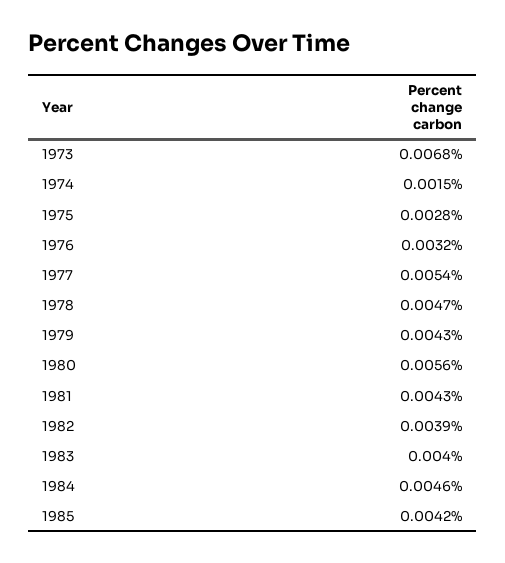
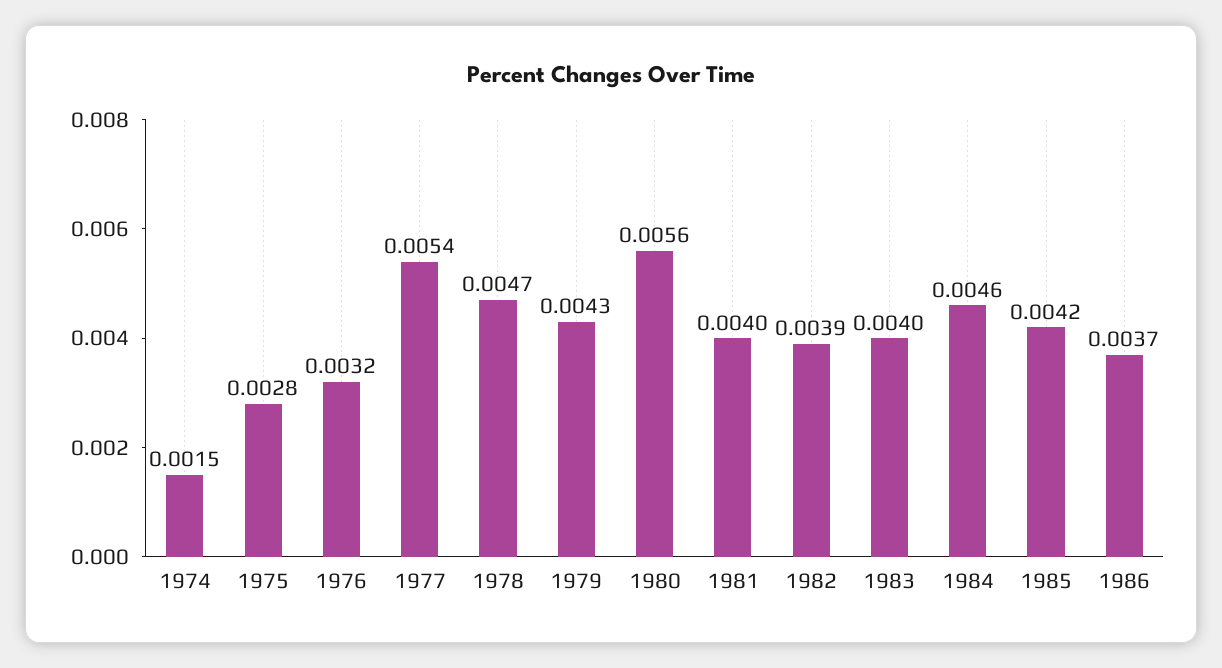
1973: 0.0068 -> none
1981: 0.0043 -> 0.004
1986: none -> 0.0037

